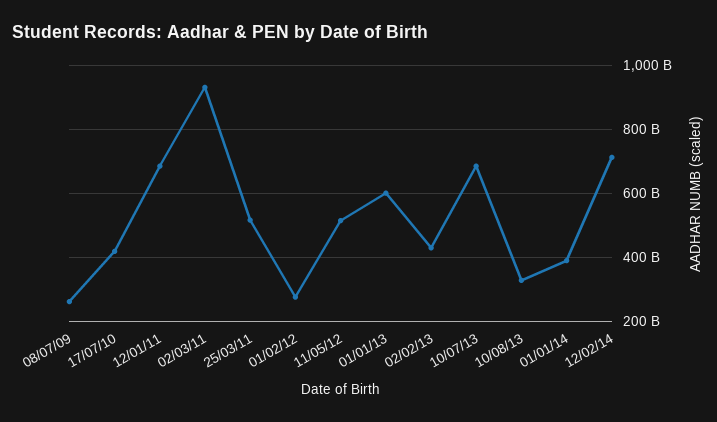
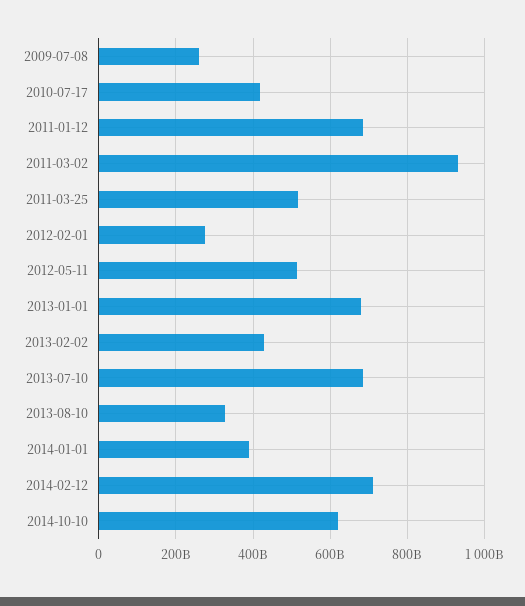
01/01/13: 600000000000 -> 680000000000
2014-10-10: none -> 620000000000

